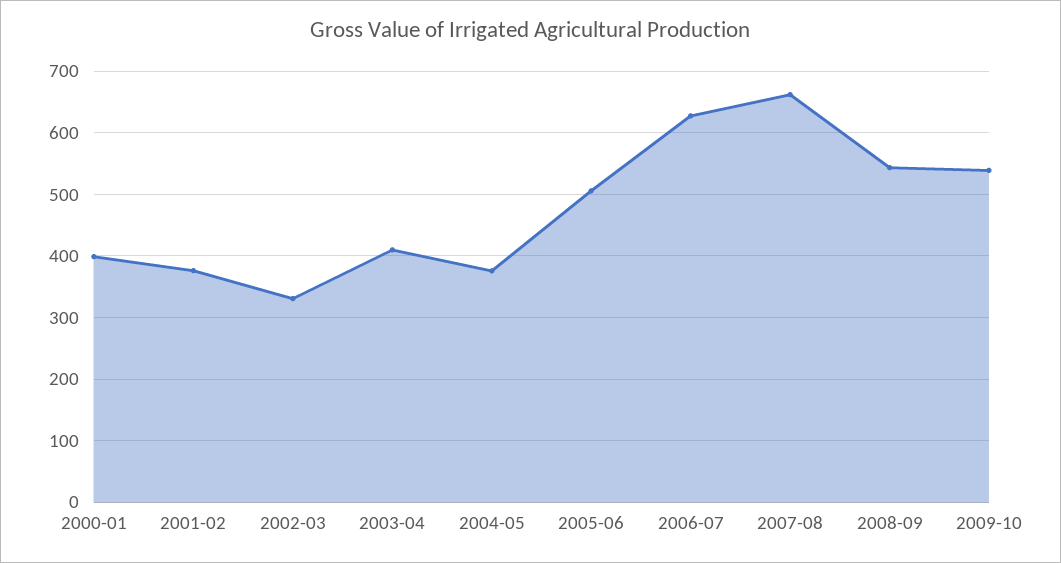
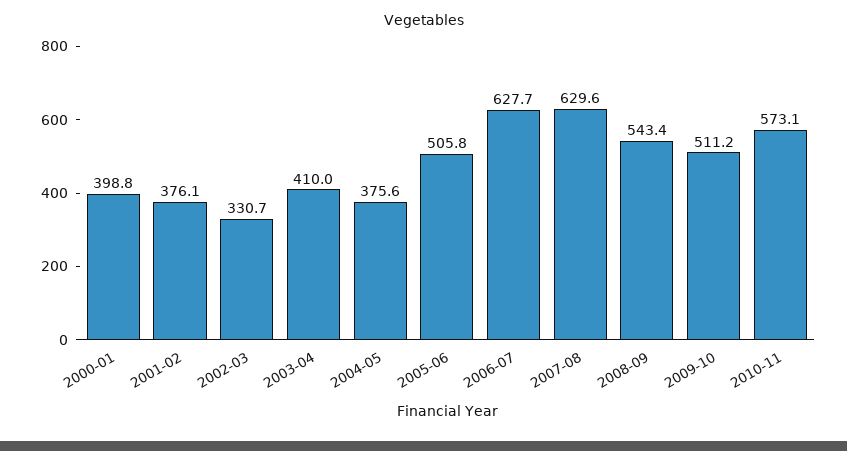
2007-08: 660 -> 629.6
2009-10: 540 -> 511.2
2010-11: none -> 573.1

